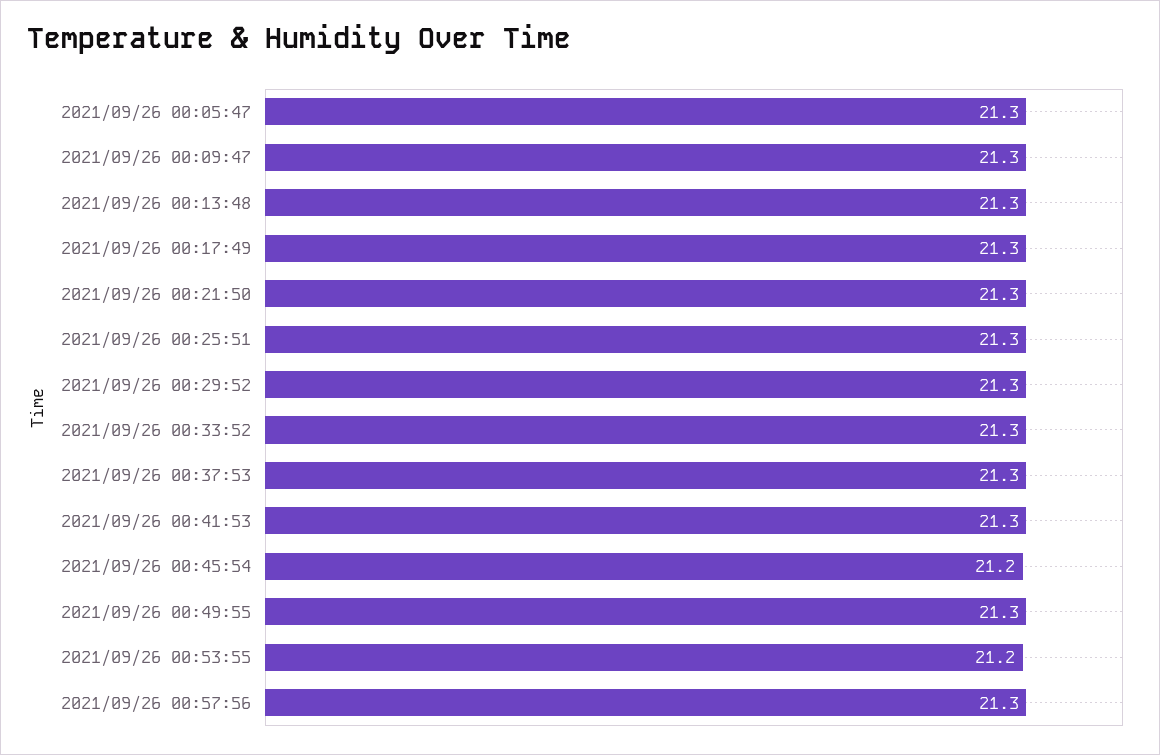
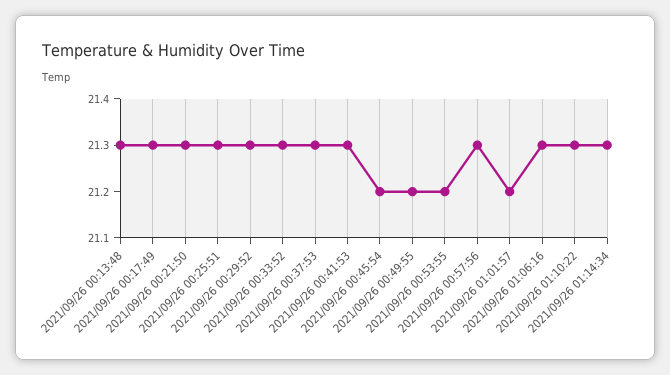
2021/09/26 00:05:47: 21.3 -> none
2021/09/26 00:09:47: 21.3 -> none
2021/09/26 00:49:55: 21.3 -> 21.2
2021/09/26 01:01:57: none -> 21.2
2021/09/26 01:06:16: none -> 21.3
2021/09/26 01:10:22: none -> 21.3
2021/09/26 01:14:34: none -> 21.3

